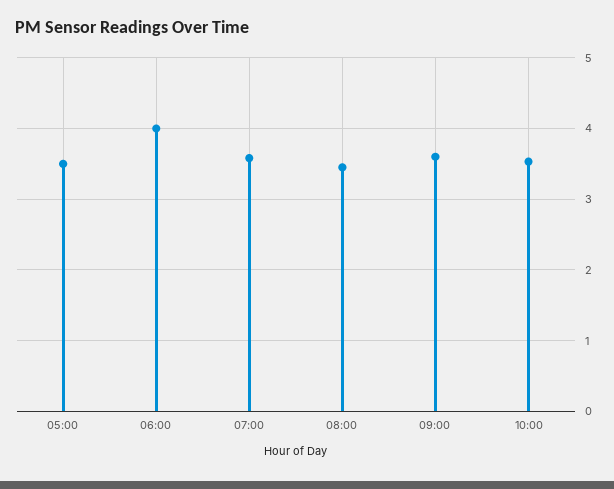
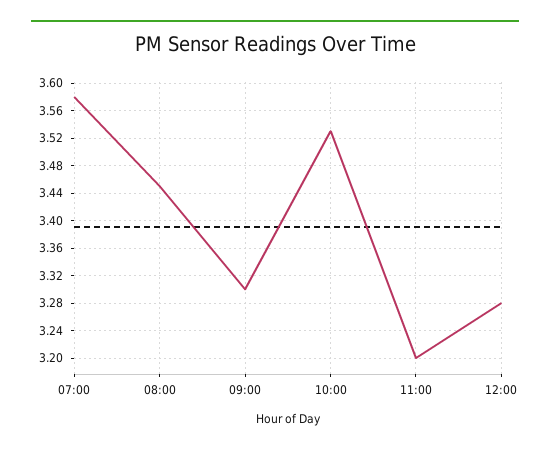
05:00: 3.5 -> none
06:00: 4 -> none
09:00: 3.6 -> 3.3
11:00: none -> 3.2
12:00: none -> 3.28

